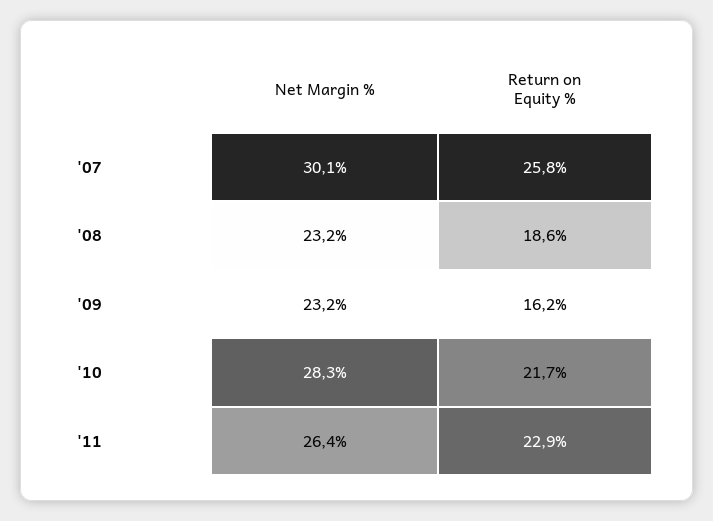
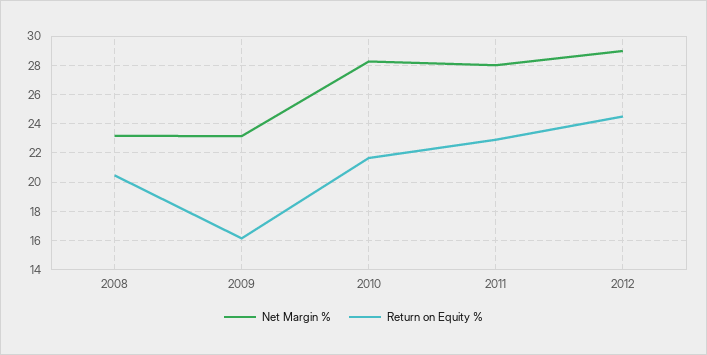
Net Margin %, '07: 30.1 -> none
Return on Equity %, '07: 25.8 -> none
Return on Equity %, '08: 18.6 -> 20.5
Net Margin %, '11: 26.4 -> 28
Net Margin %, 2012: none -> 29
Return on Equity %, 2012: none -> 24.5

